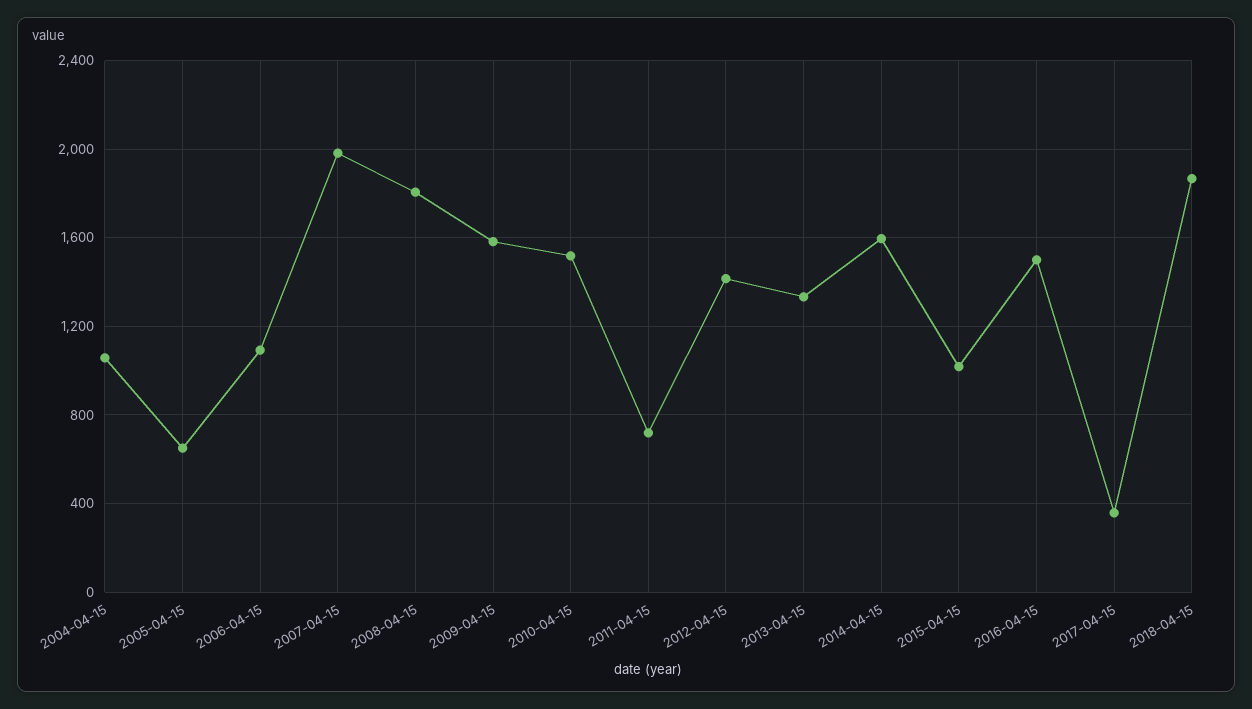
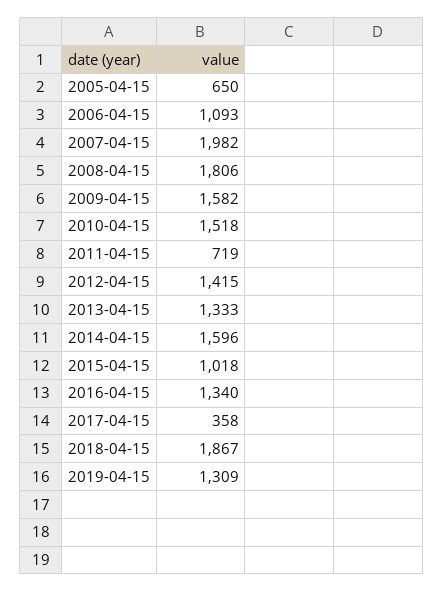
2004-04-15: 1050 -> none
2016-04-15: 1500 -> 1340
2019-04-15: none -> 1309

